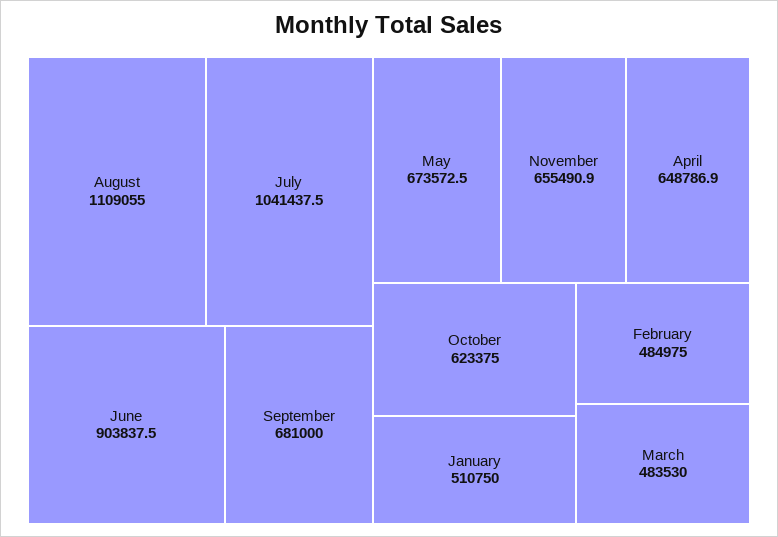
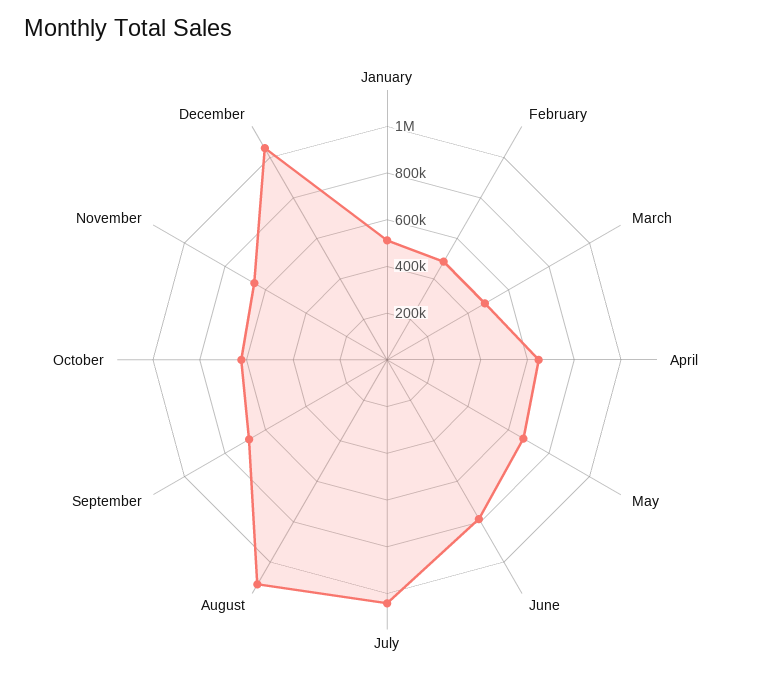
June: 903837.5 -> 800000
December: none -> 1050000

